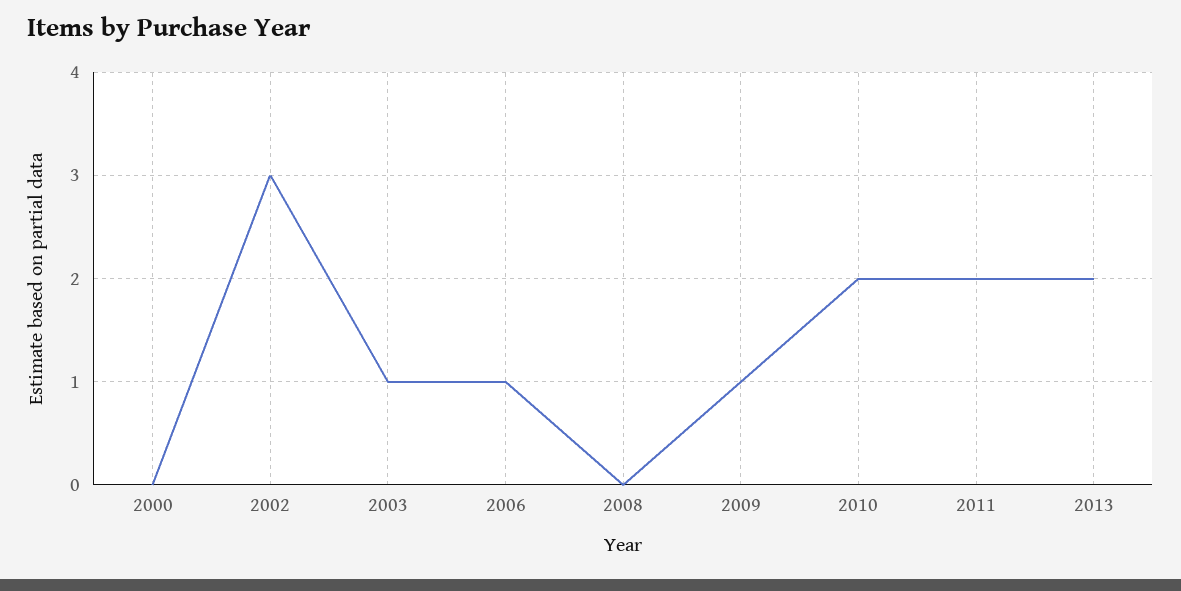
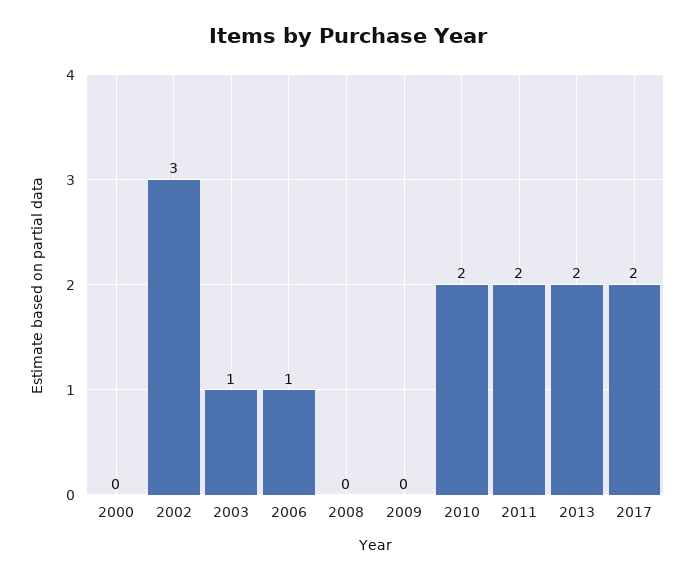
2009: 1 -> 0
2017: none -> 2

